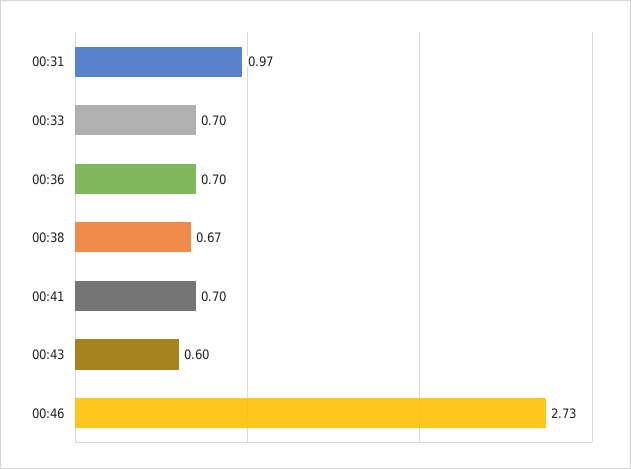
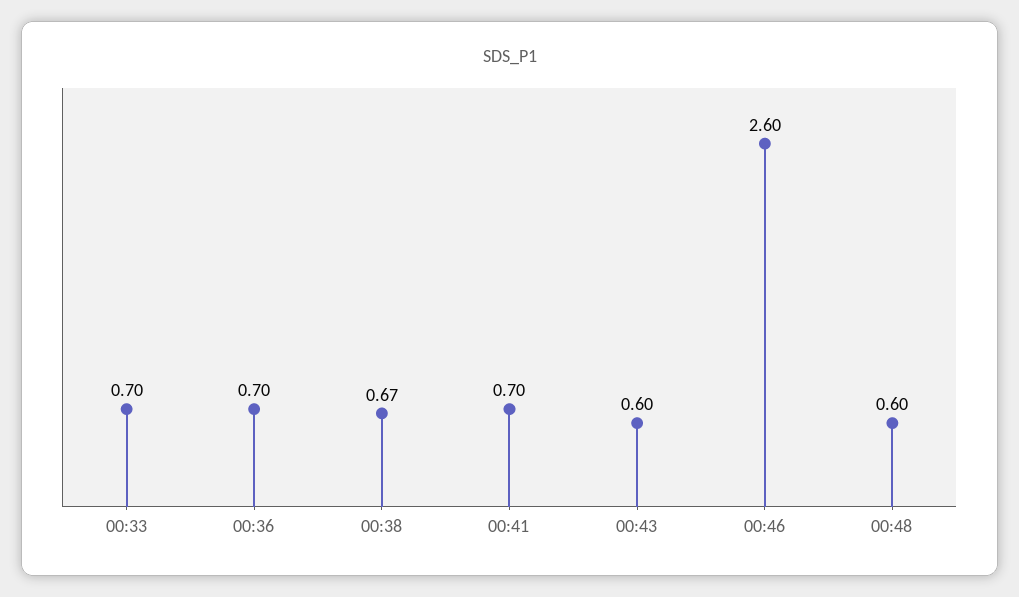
00:31: 0.97 -> none
00:46: 2.73 -> 2.6
00:48: none -> 0.6

